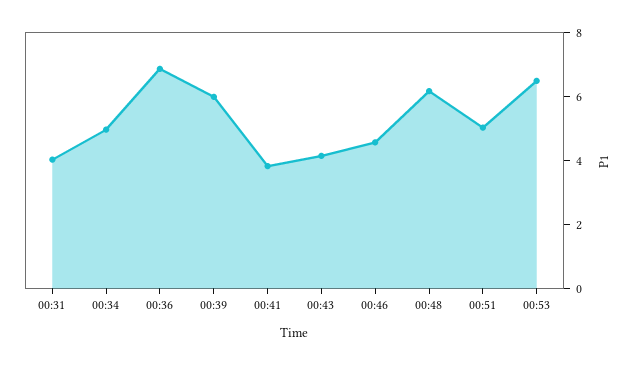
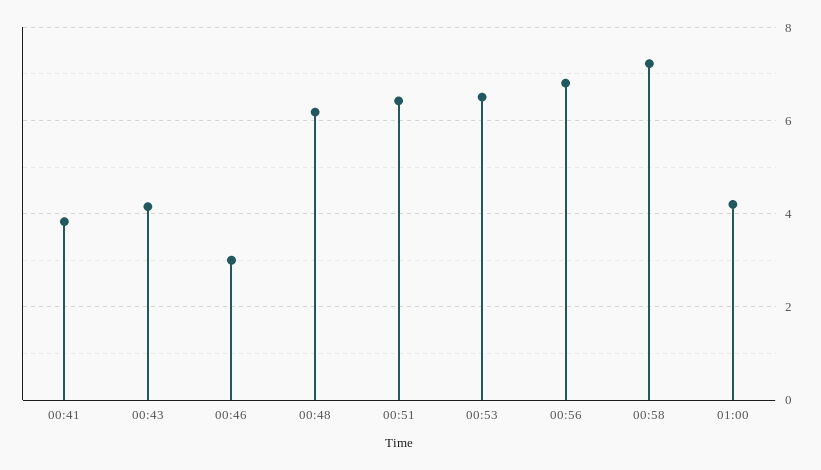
00:31: 4 -> none
00:34: 5 -> none
00:36: 7 -> none
00:39: 6 -> none
00:46: 4.5 -> 3
00:51: 5 -> 6.4
00:56: none -> 6.8
00:58: none -> 7.2
01:00: none -> 4.2

